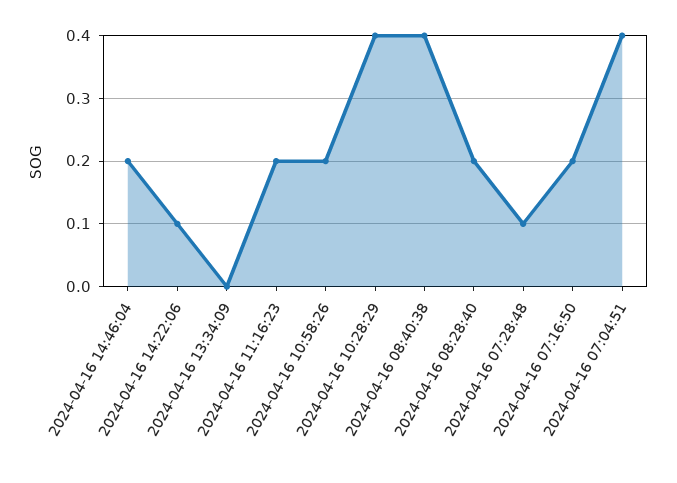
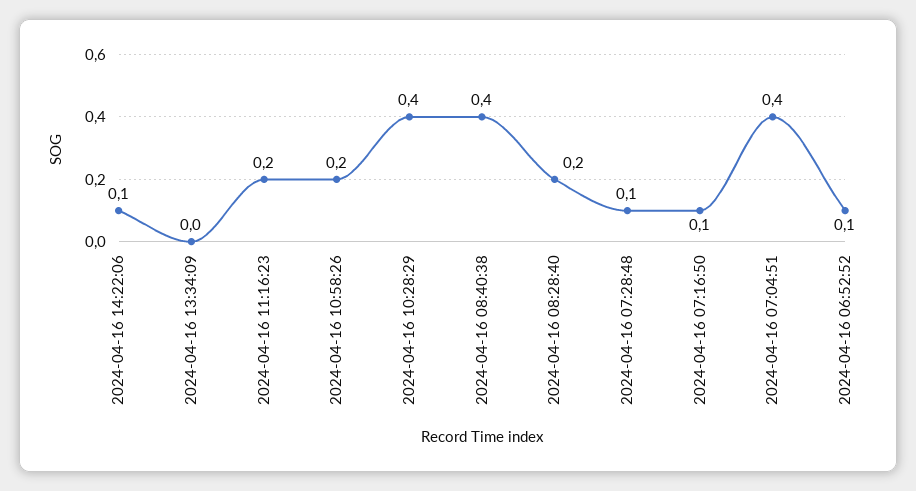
2024-04-16 14:46:04: 0.2 -> none
2024-04-16 07:16:50: 0.2 -> 0.1
2024-04-16 06:52:52: none -> 0.1

